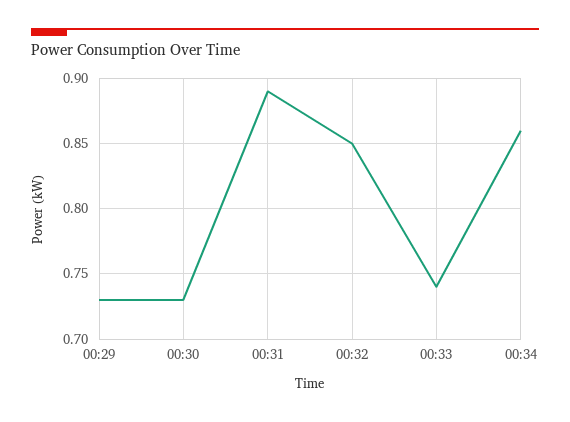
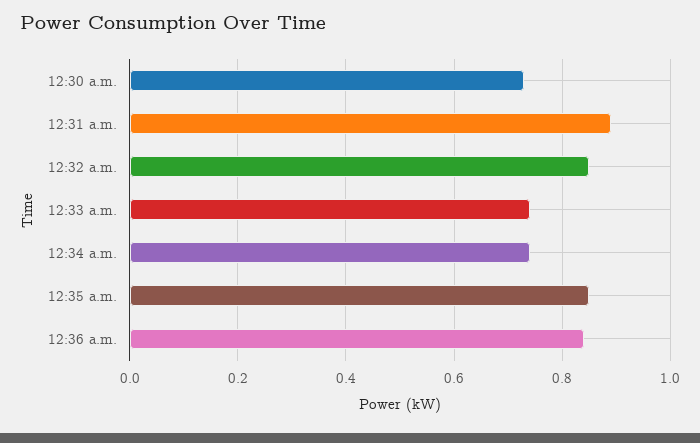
00:29: 0.73 -> none
00:34: 0.86 -> 0.75
12:35 a.m.: none -> 0.85
12:36 a.m.: none -> 0.85

